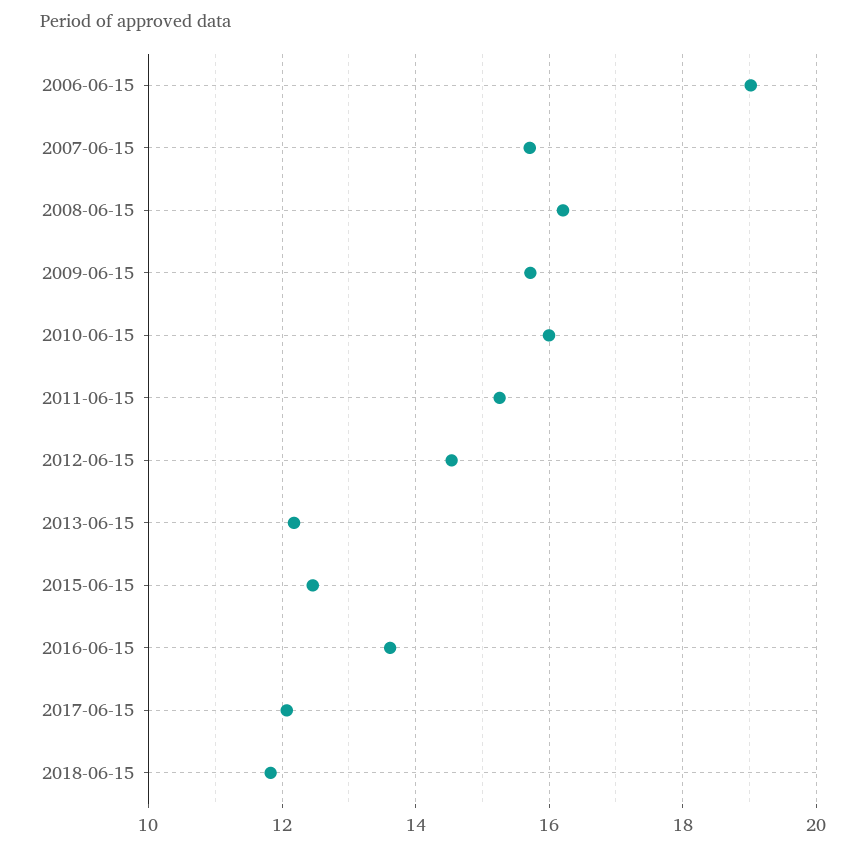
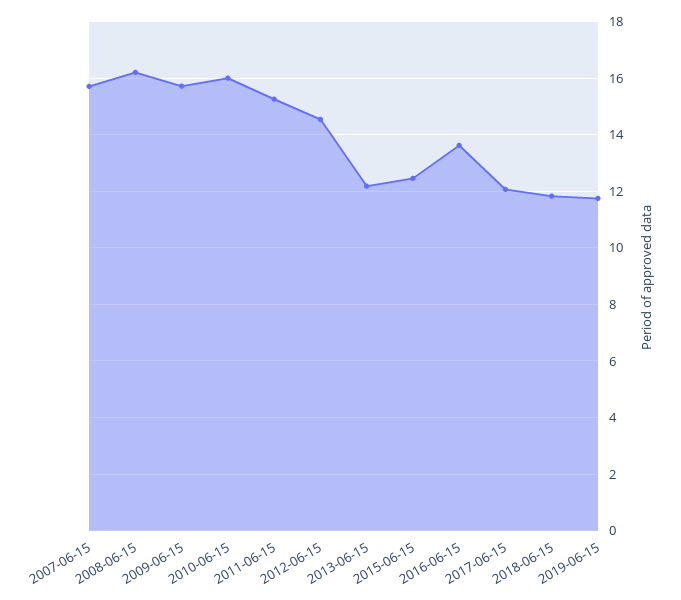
2006-06-15: 19 -> none
2019-06-15: none -> 11.75

